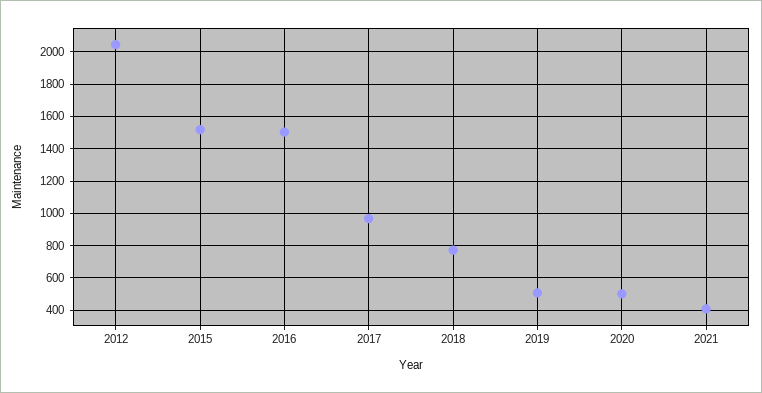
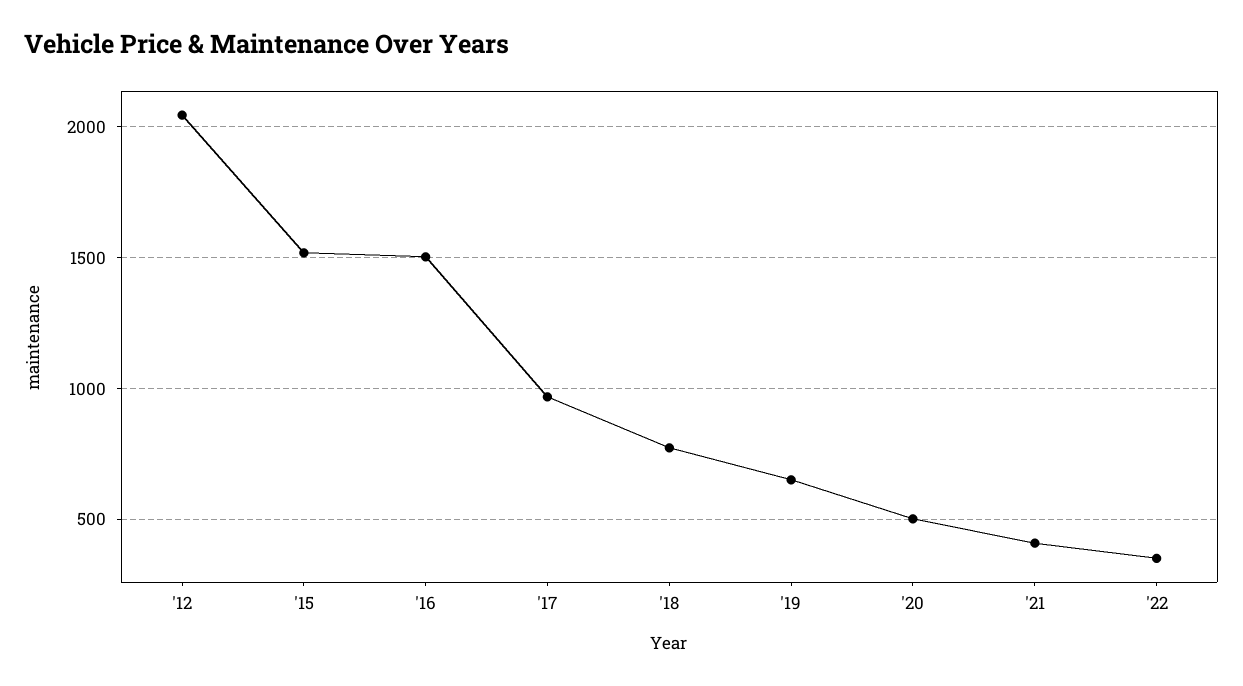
2019: 500 -> 650
'22: none -> 350

